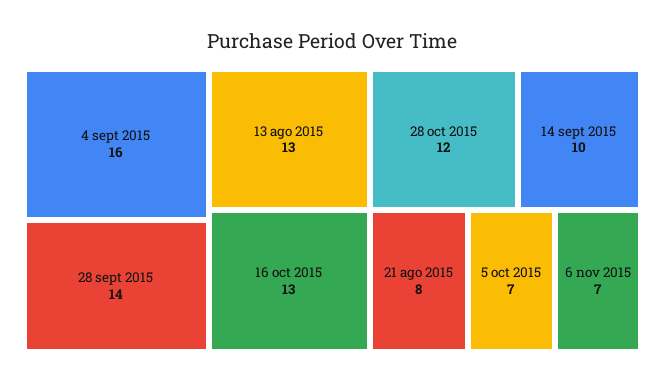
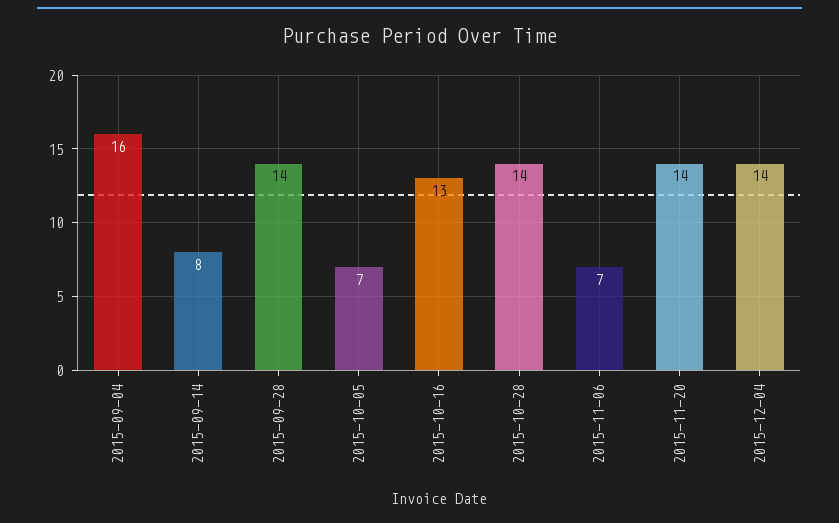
13 ago 2015: 13 -> none
28 oct 2015: 12 -> 14
14 sept 2015: 10 -> 8
21 ago 2015: 8 -> none
2015-11-20: none -> 14
2015-12-04: none -> 14

